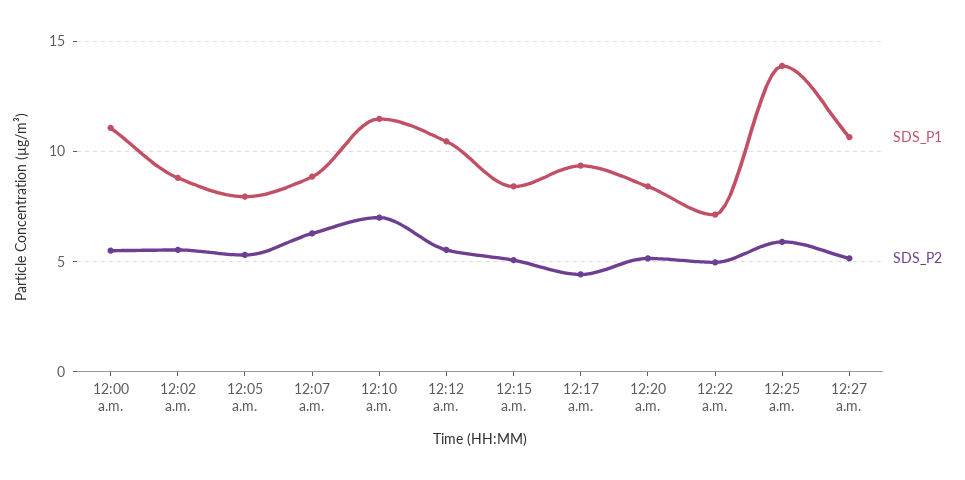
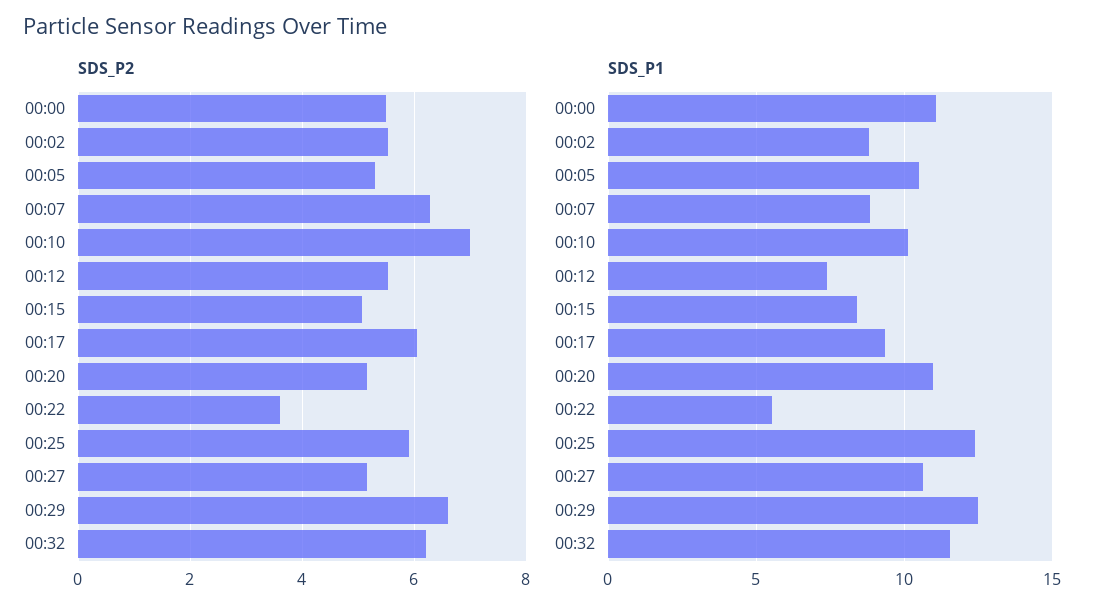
SDS_P1, 12:05 a.m.: 8 -> 10.5
SDS_P1, 12:10 a.m.: 11.5 -> 10
SDS_P1, 12:12 a.m.: 10.5 -> 7.5
SDS_P2, 12:17 a.m.: 4.5 -> 6
SDS_P1, 12:20 a.m.: 8.5 -> 11
SDS_P1, 12:22 a.m.: 7 -> 5.5
SDS_P2, 12:22 a.m.: 5 -> 3.6
SDS_P1, 12:25 a.m.: 14 -> 12.5
SDS_P2, 00:29: none -> 6.6
SDS_P2, 00:32: none -> 6.2
SDS_P1, 00:29: none -> 12.5
SDS_P1, 00:32: none -> 11.5

